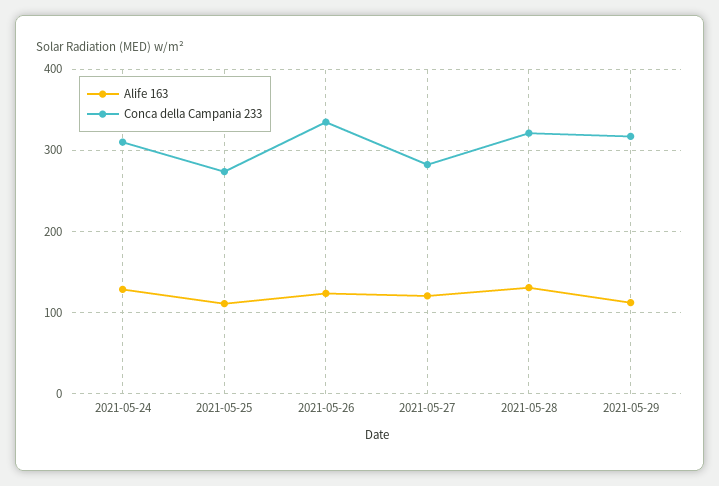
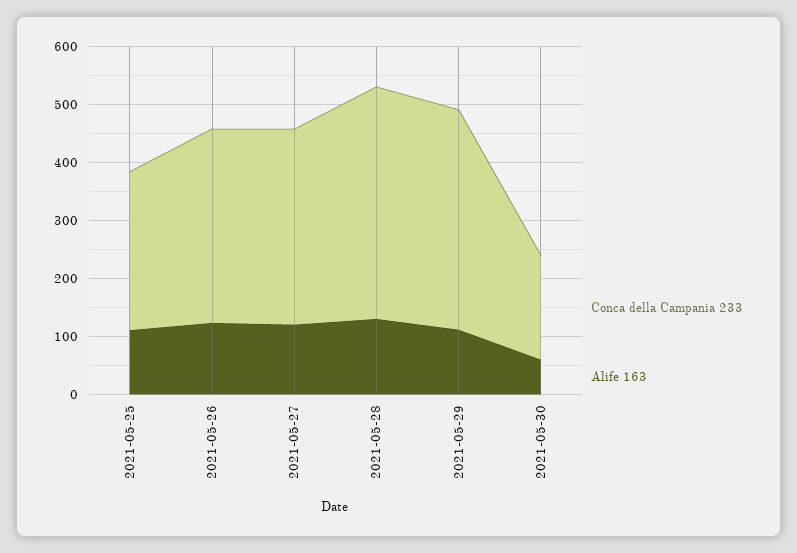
Alife 163, 2021-05-24: 130 -> none
Conca della Campania 233, 2021-05-24: 310 -> none
Conca della Campania 233, 2021-05-27: 280 -> 340
Conca della Campania 233, 2021-05-28: 320 -> 400
Conca della Campania 233, 2021-05-29: 320 -> 380
Conca della Campania 233, 2021-05-30: none -> 180
Alife 163, 2021-05-30: none -> 60

